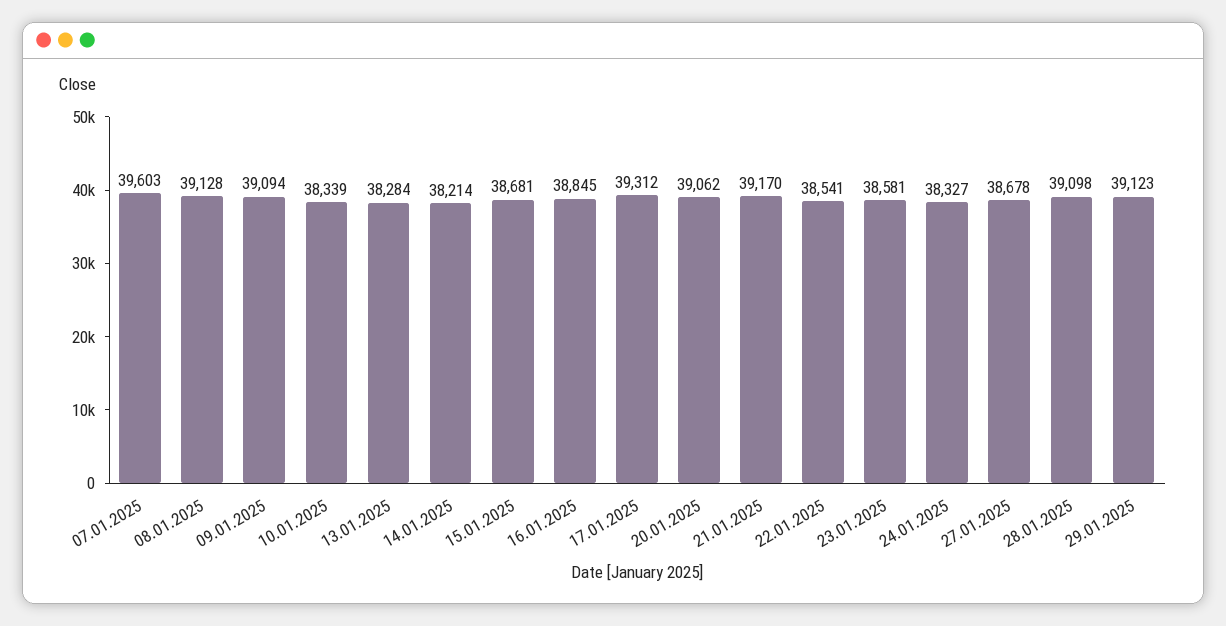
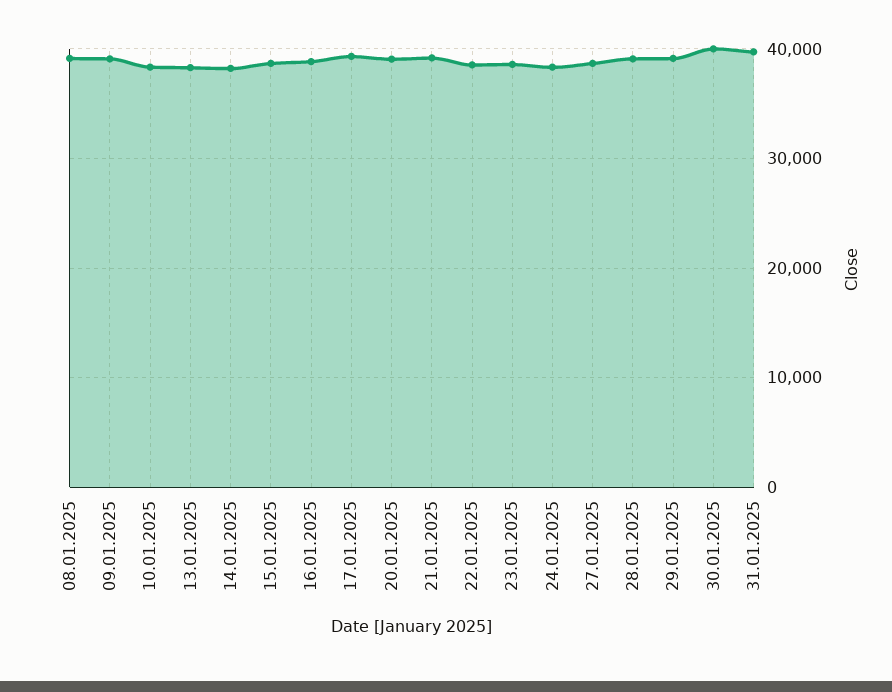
07.01.2025: 39603 -> none
30.01.2025: none -> 40000
31.01.2025: none -> 40000

